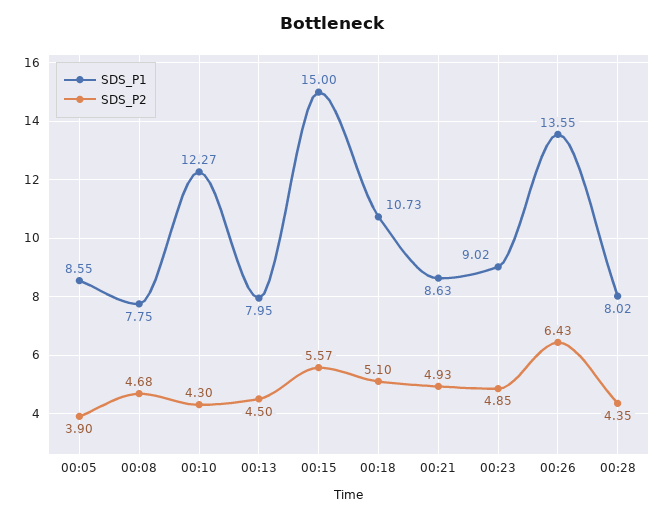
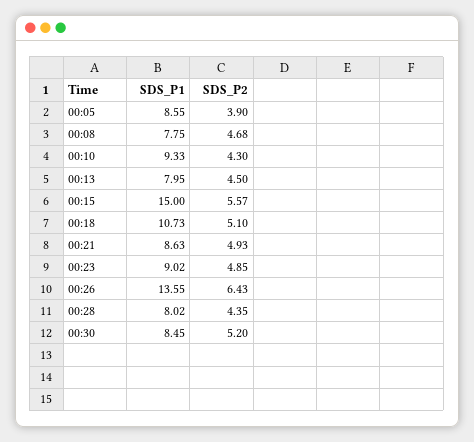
SDS_P1, 00:10: 12.27 -> 9.33
SDS_P1, 00:30: none -> 8.45
SDS_P2, 00:30: none -> 5.2

